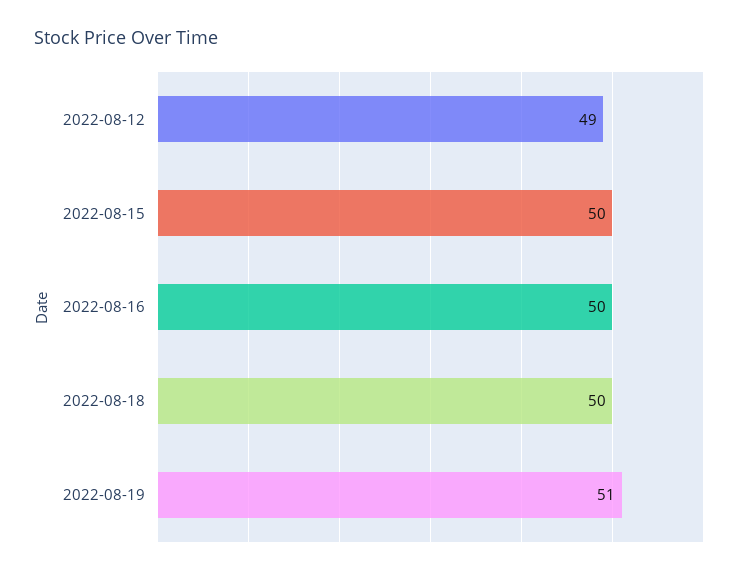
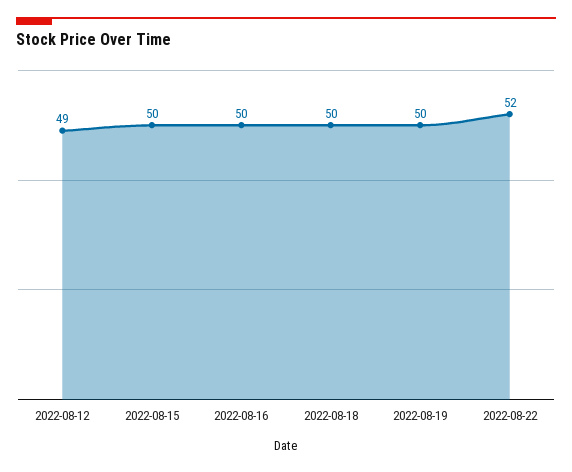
2022-08-19: 51 -> 50
2022-08-22: none -> 52

